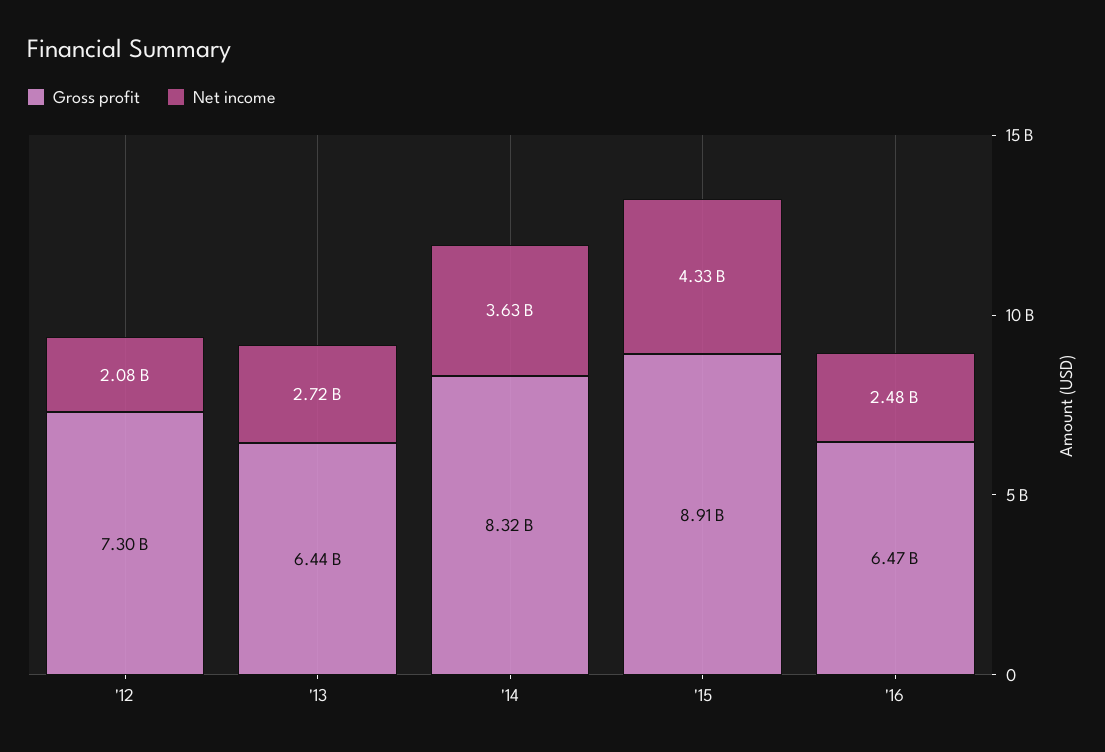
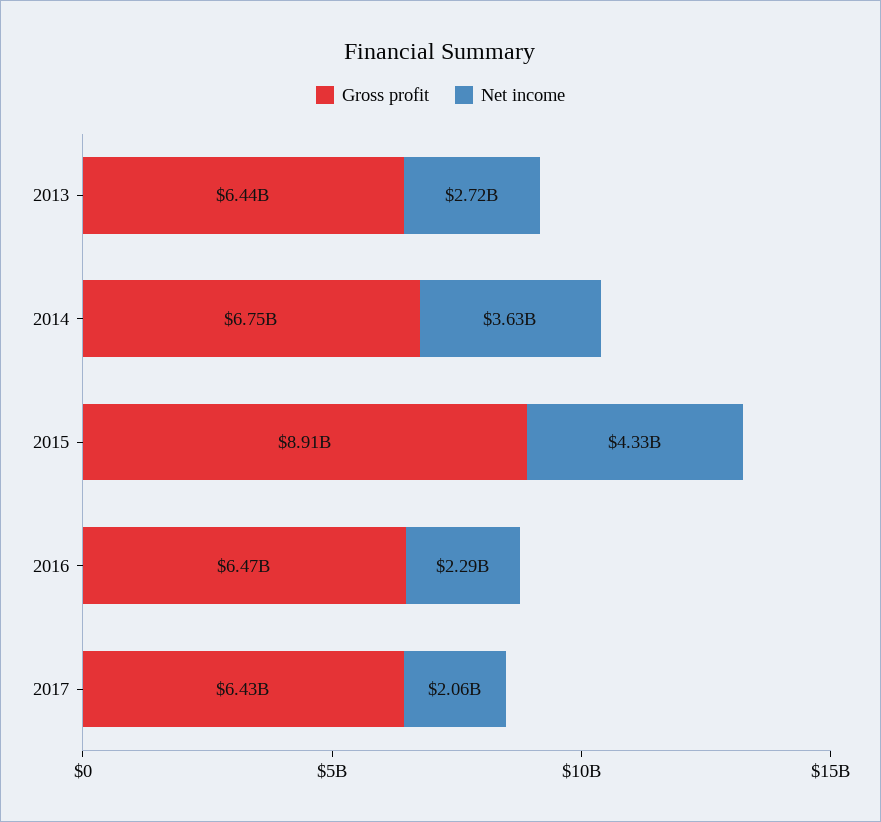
Gross profit, '12: 7300000000 -> none
Net income, '12: 2080000000 -> none
Gross profit, '14: 8320000000 -> 6750000000
Net income, '16: 2480000000 -> 2290000000
Gross profit, 2017: none -> 6430000000
Net income, 2017: none -> 2060000000

